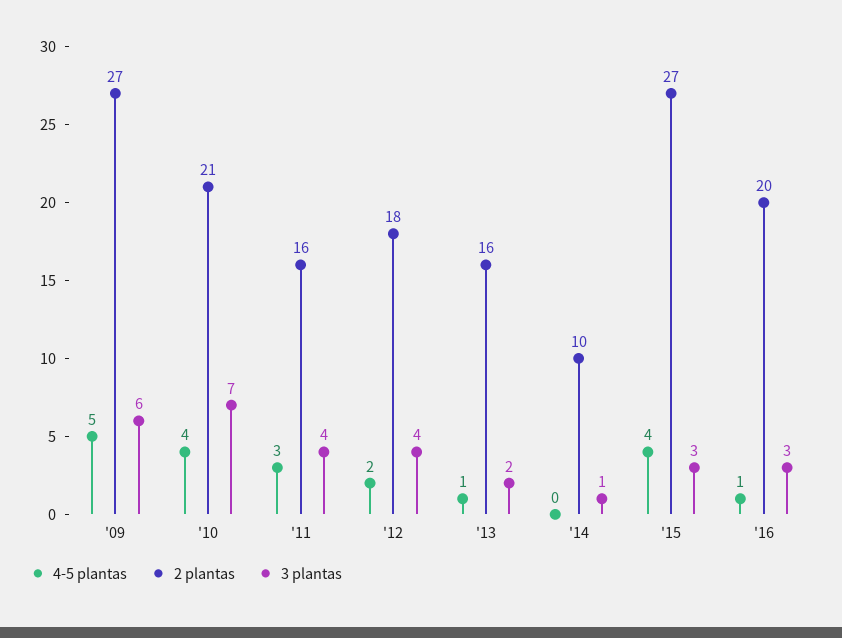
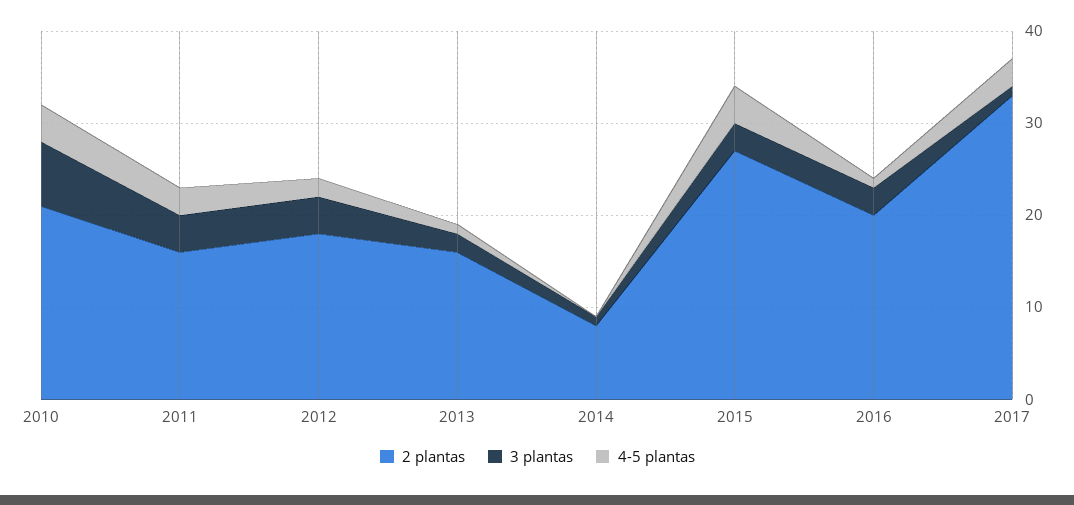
4-5 plantas, '09: 5 -> none
2 plantas, '09: 27 -> none
3 plantas, '09: 6 -> none
2 plantas, '14: 10 -> 8
2 plantas, 2017: none -> 33
3 plantas, 2017: none -> 1
4-5 plantas, 2017: none -> 3

